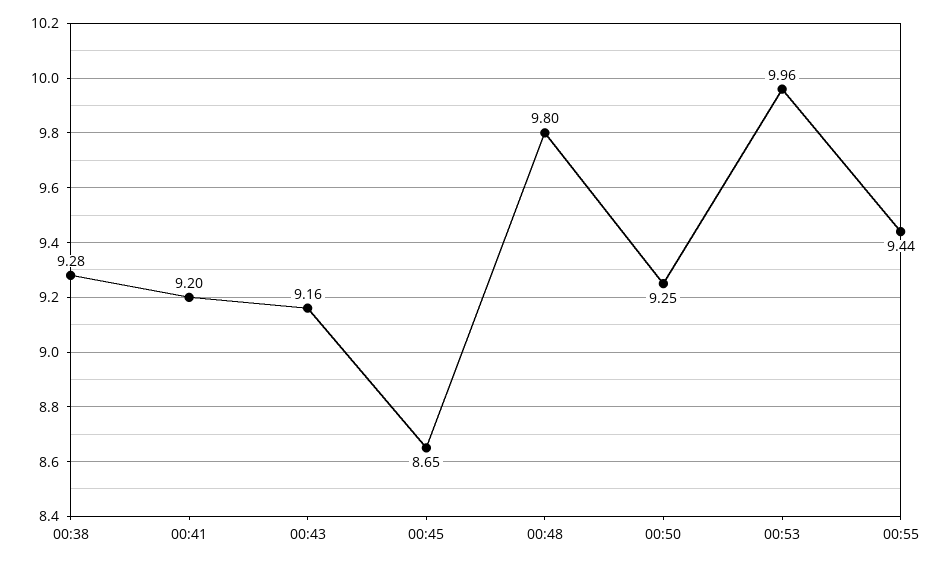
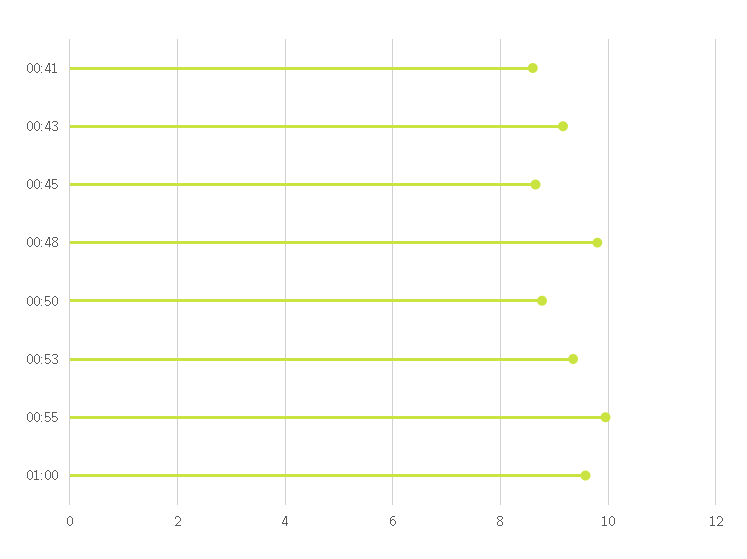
00:38: 9.28 -> none
00:41: 9.2 -> 8.6
00:50: 9.25 -> 8.8
00:53: 9.96 -> 9.4
00:55: 9.44 -> 10
01:00: none -> 9.6

